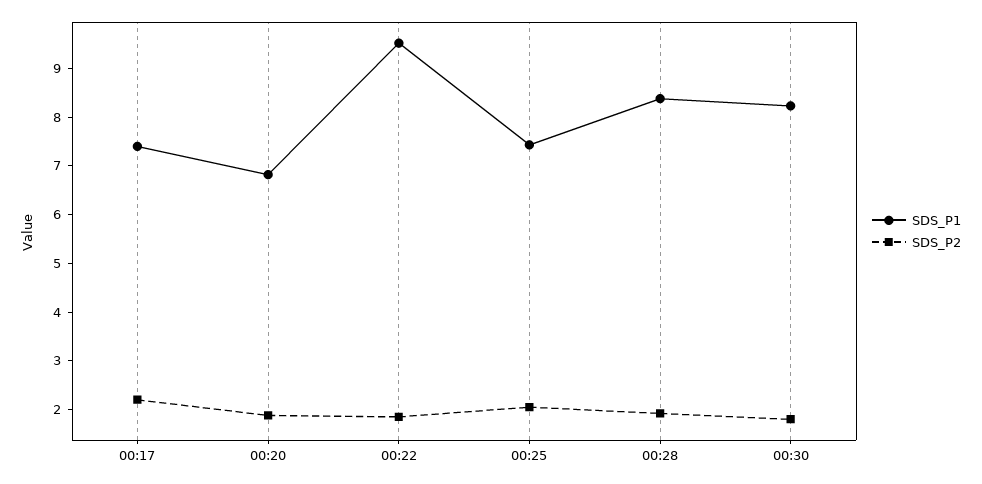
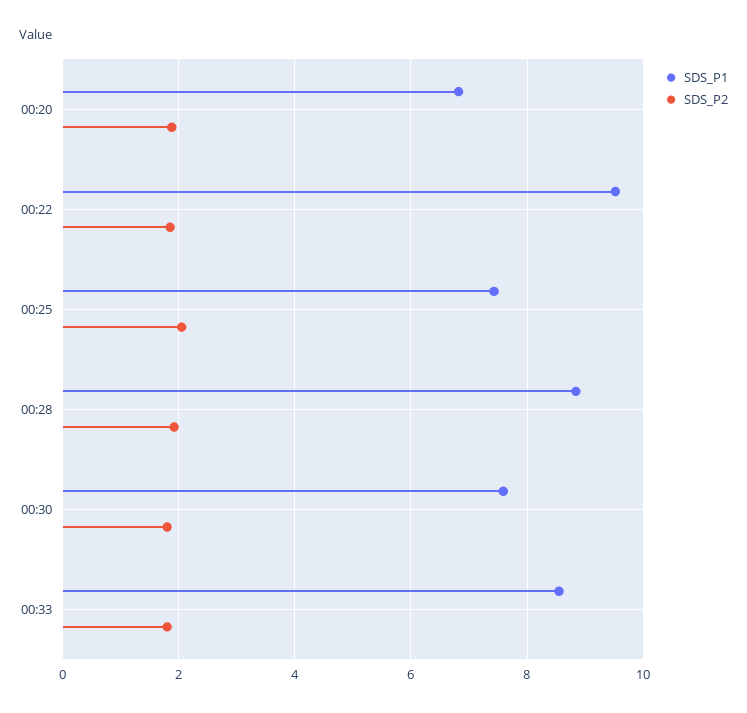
SDS_P1, 00:17: 7.4 -> none
SDS_P2, 00:17: 2.2 -> none
SDS_P1, 00:28: 8.4 -> 8.8
SDS_P1, 00:30: 8.2 -> 7.6
SDS_P1, 00:33: none -> 8.6
SDS_P2, 00:33: none -> 1.8

